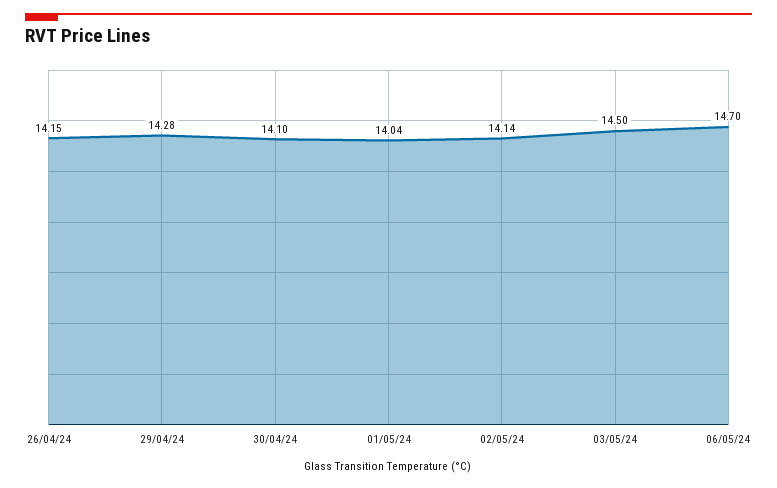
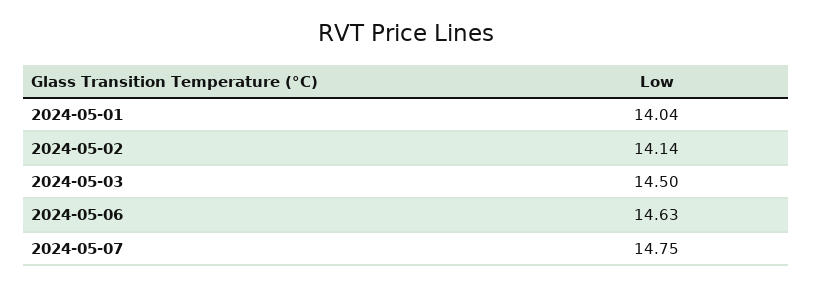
26/04/24: 14.15 -> none
29/04/24: 14.28 -> none
30/04/24: 14.1 -> none
06/05/24: 14.7 -> 14.63
2024-05-07: none -> 14.75

